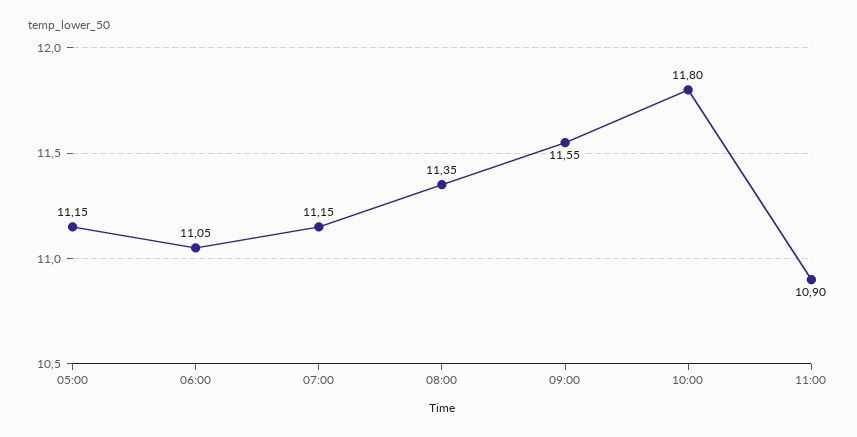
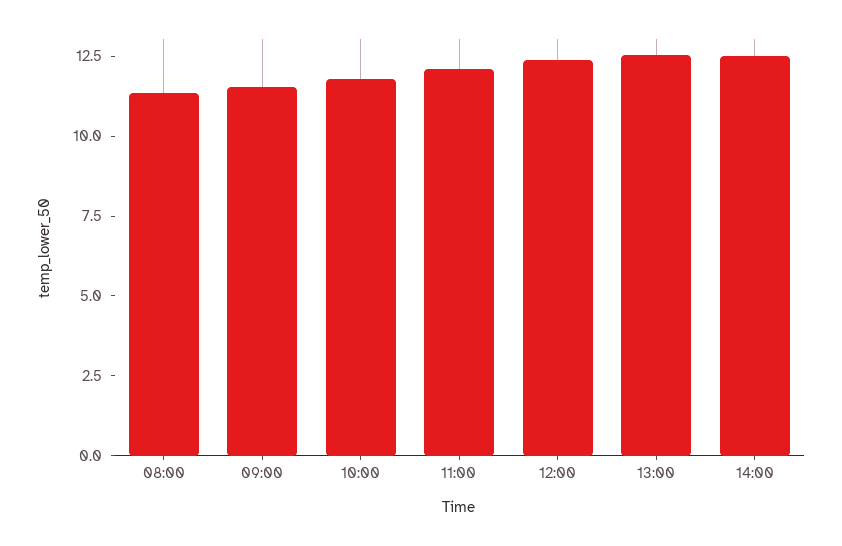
05:00: 11.15 -> none
06:00: 11.05 -> none
07:00: 11.15 -> none
11:00: 10.9 -> 12
12:00: none -> 12.5
13:00: none -> 12.5
14:00: none -> 12.5

